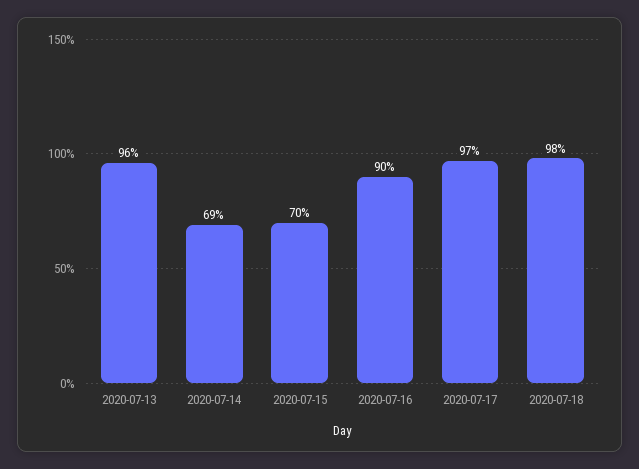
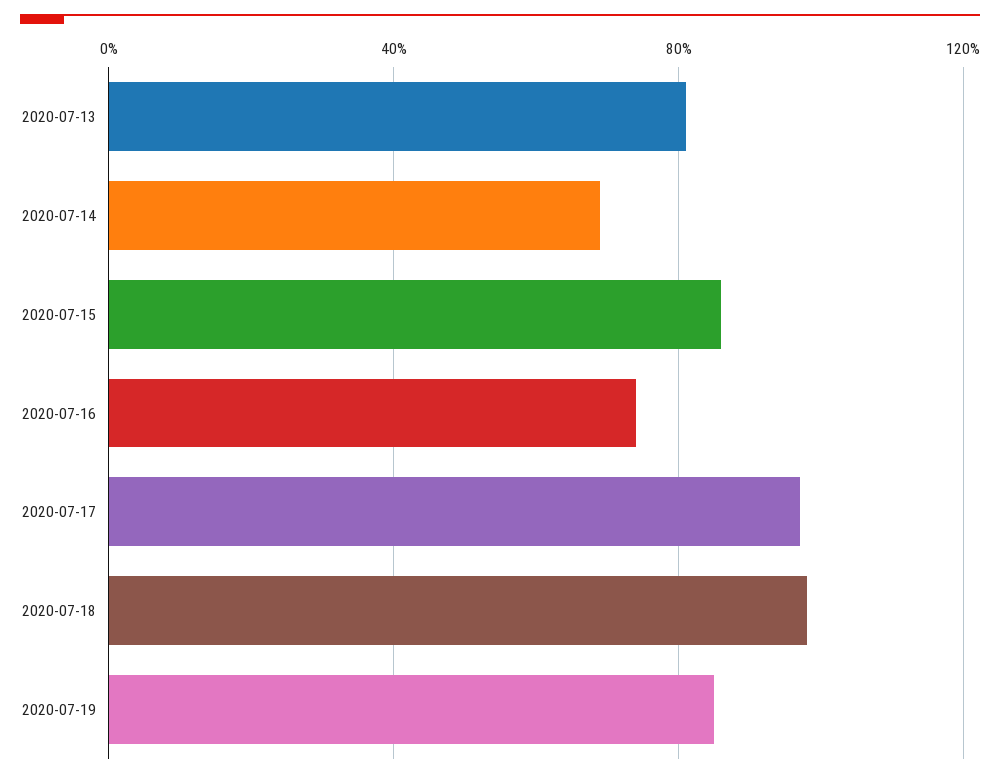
2020-07-13: 96 -> 80
2020-07-15: 70 -> 85
2020-07-16: 90 -> 75
2020-07-19: none -> 85

